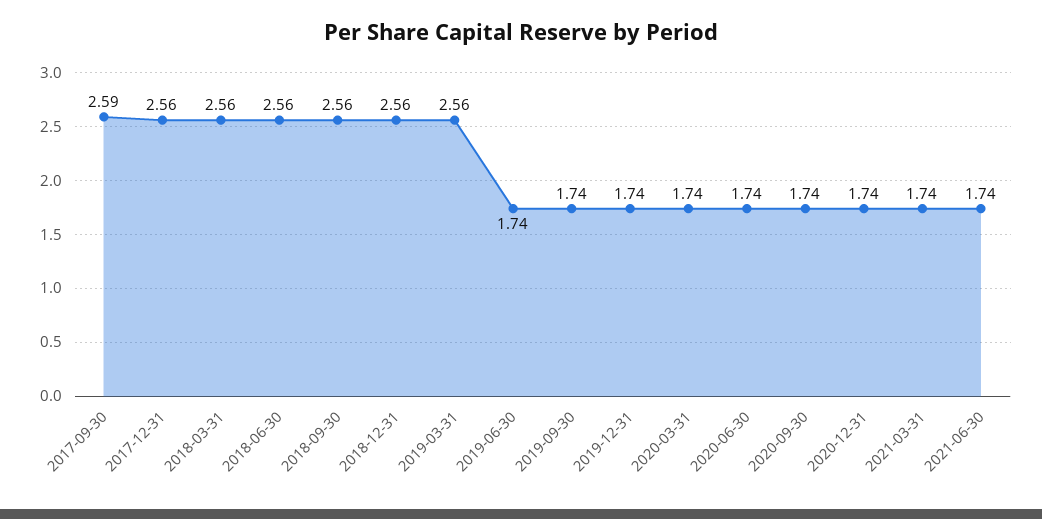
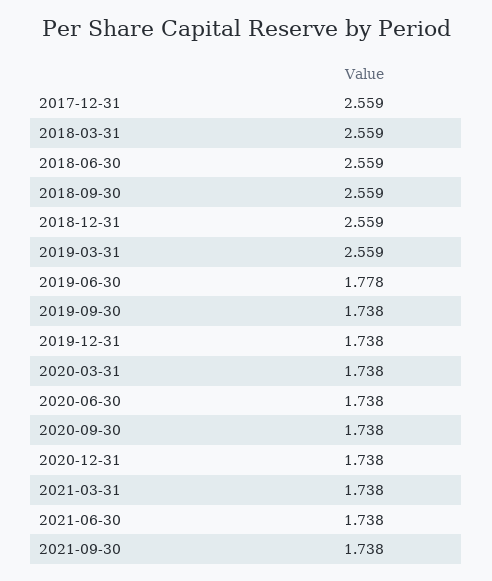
2017-09-30: 2.59 -> none
2019-06-30: 1.74 -> 1.778
2021-09-30: none -> 1.738

